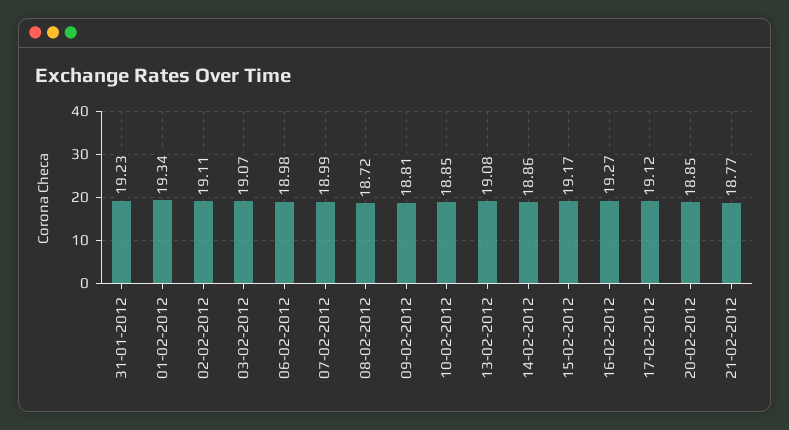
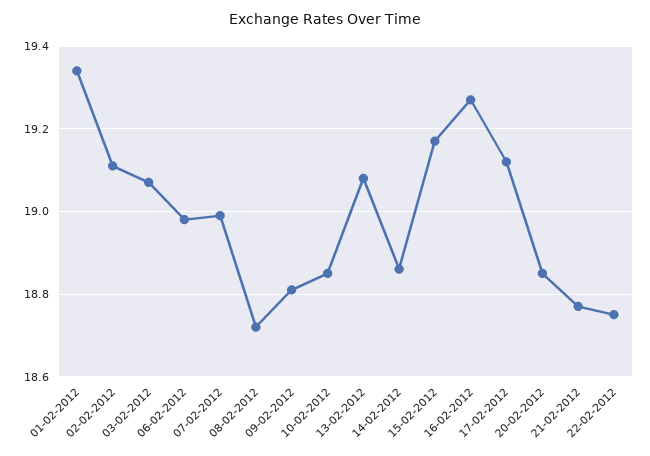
31-01-2012: 19.23 -> none
22-02-2012: none -> 18.75

